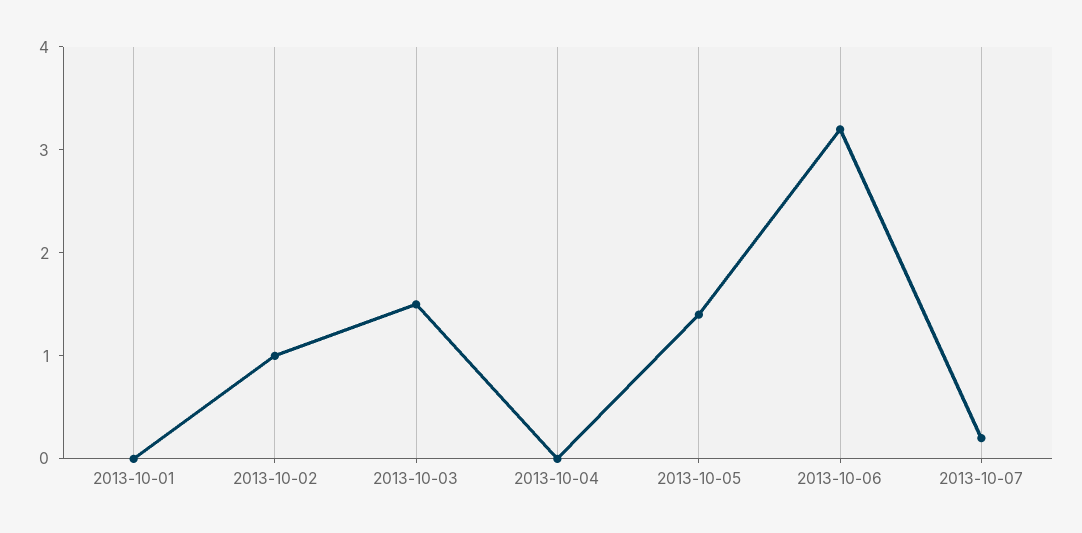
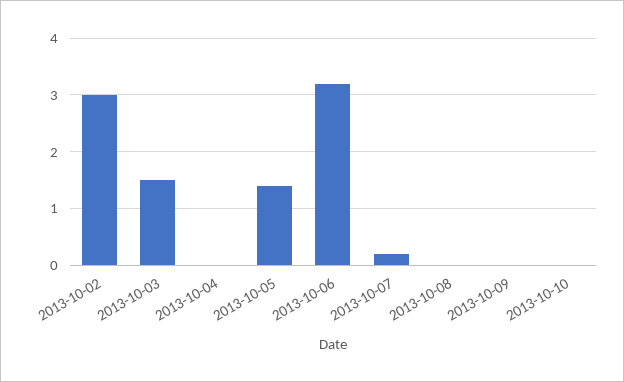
2013-10-01: 0 -> none
2013-10-02: 1 -> 3
2013-10-08: none -> 0
2013-10-09: none -> 0
2013-10-10: none -> 0

